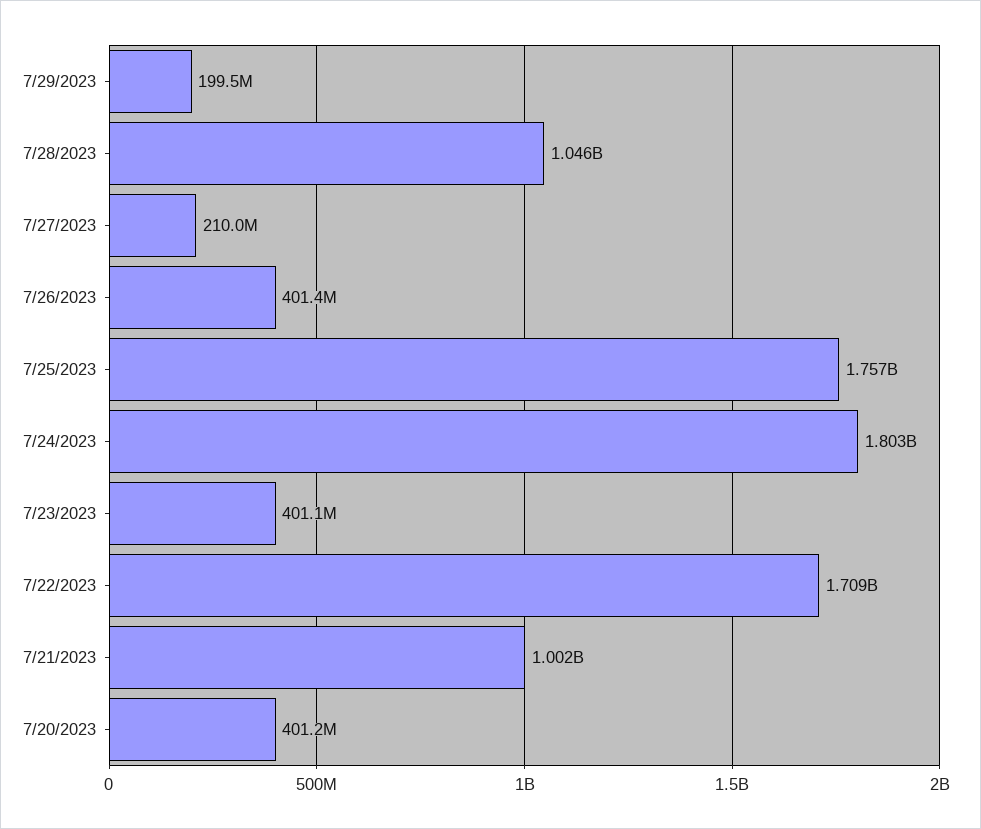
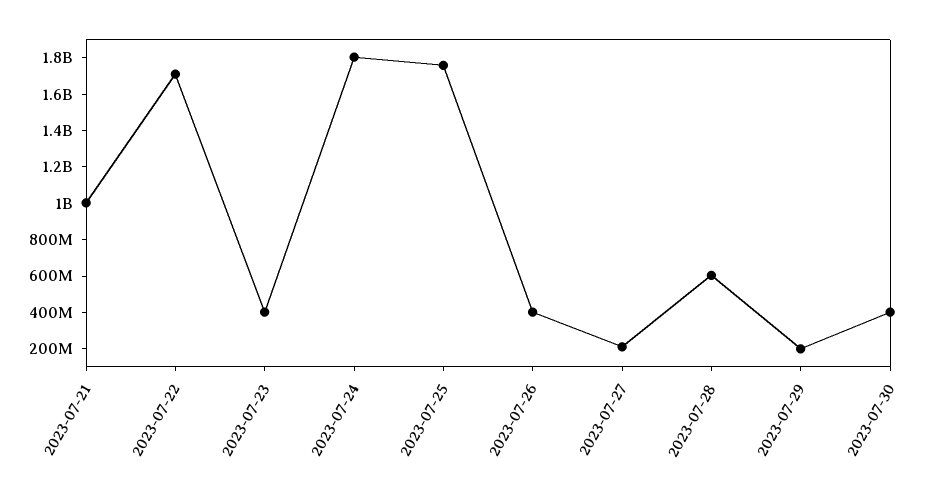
7/28/2023: 1046000000 -> 600000000
7/20/2023: 401200000 -> none
2023-07-30: none -> 400000000

